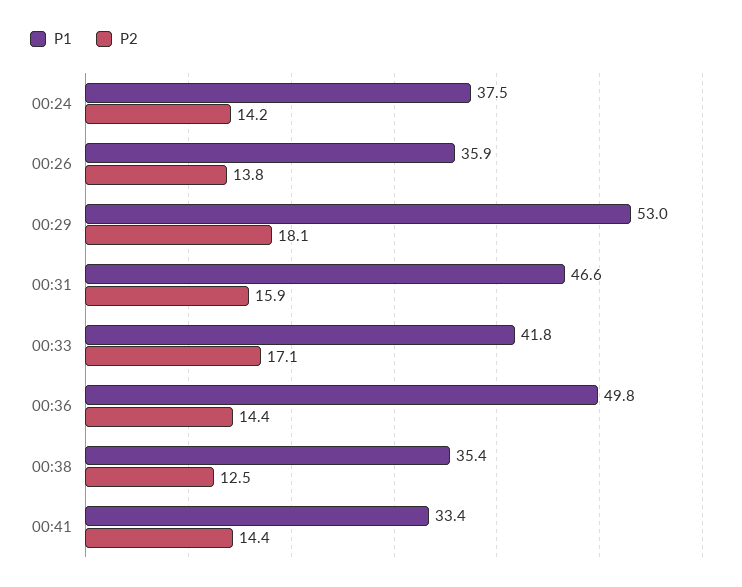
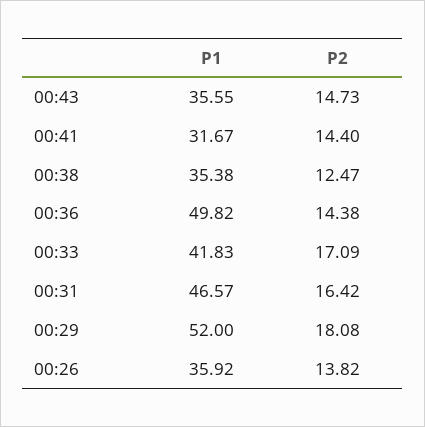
P1, 00:24: 37.5 -> none
P2, 00:24: 14.2 -> none
P1, 00:29: 53 -> 52
P2, 00:31: 15.9 -> 16.42
P1, 00:41: 33.4 -> 31.67
P1, 00:43: none -> 35.55
P2, 00:43: none -> 14.73

